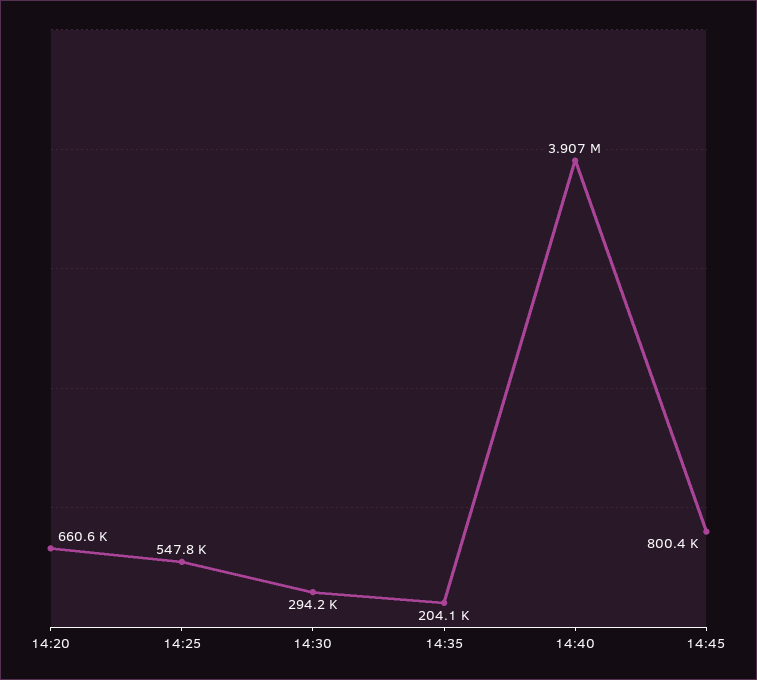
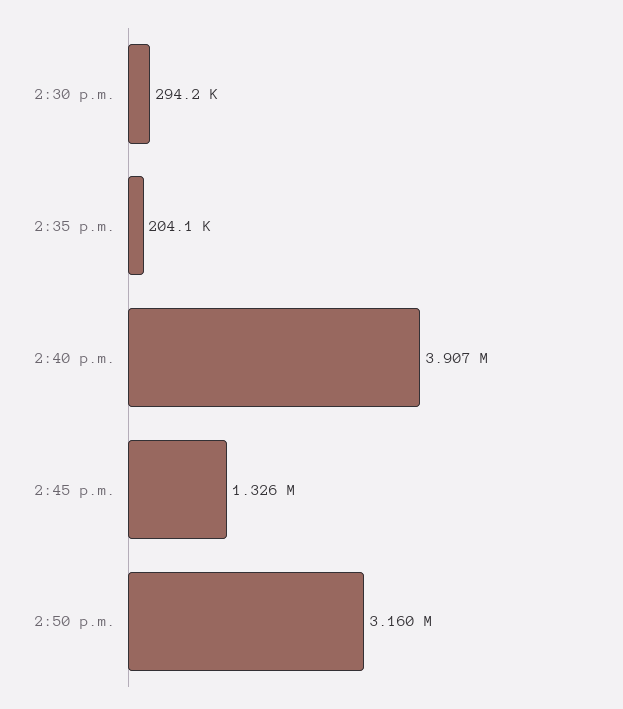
14:20: 660600 -> none
14:25: 547800 -> none
14:45: 800400 -> 1326000
2:50 p.m.: none -> 3160000

